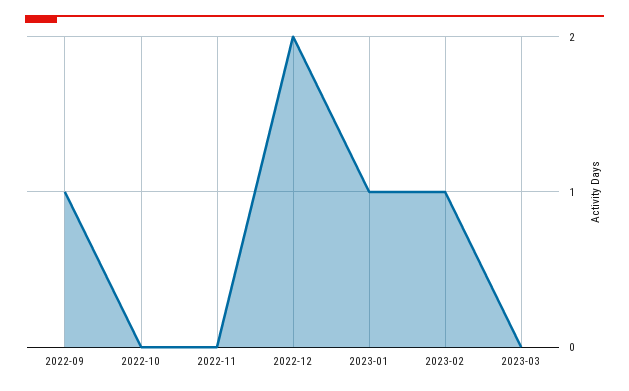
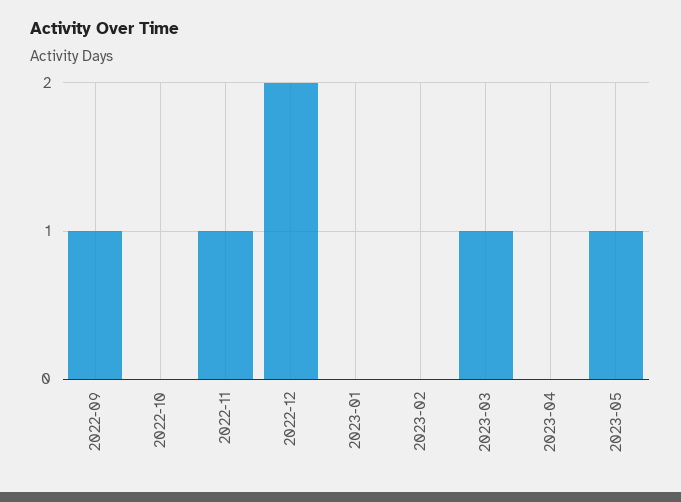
2022-11: 0 -> 1
2023-01: 1 -> 0
2023-02: 1 -> 0
2023-03: 0 -> 1
2023-04: none -> 0
2023-05: none -> 1

